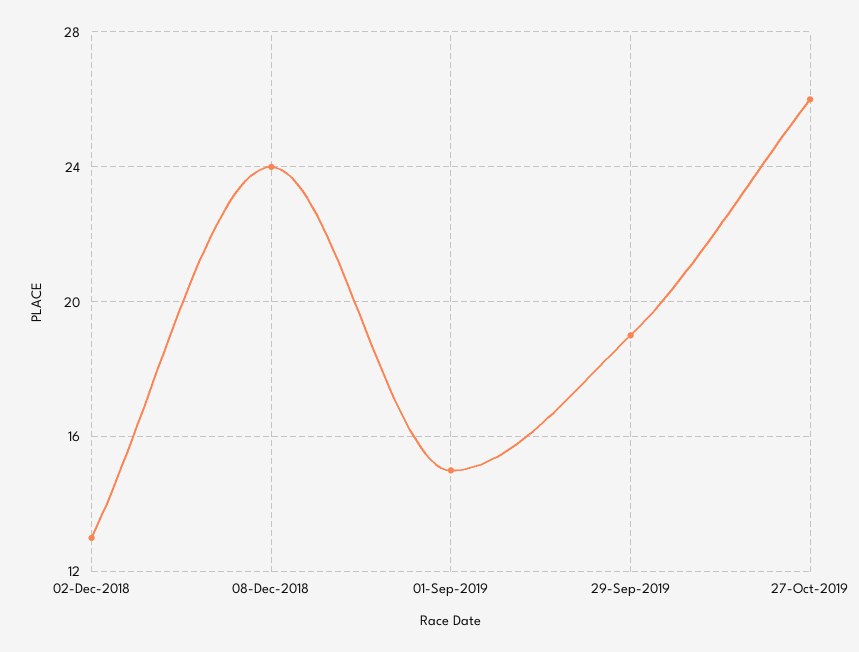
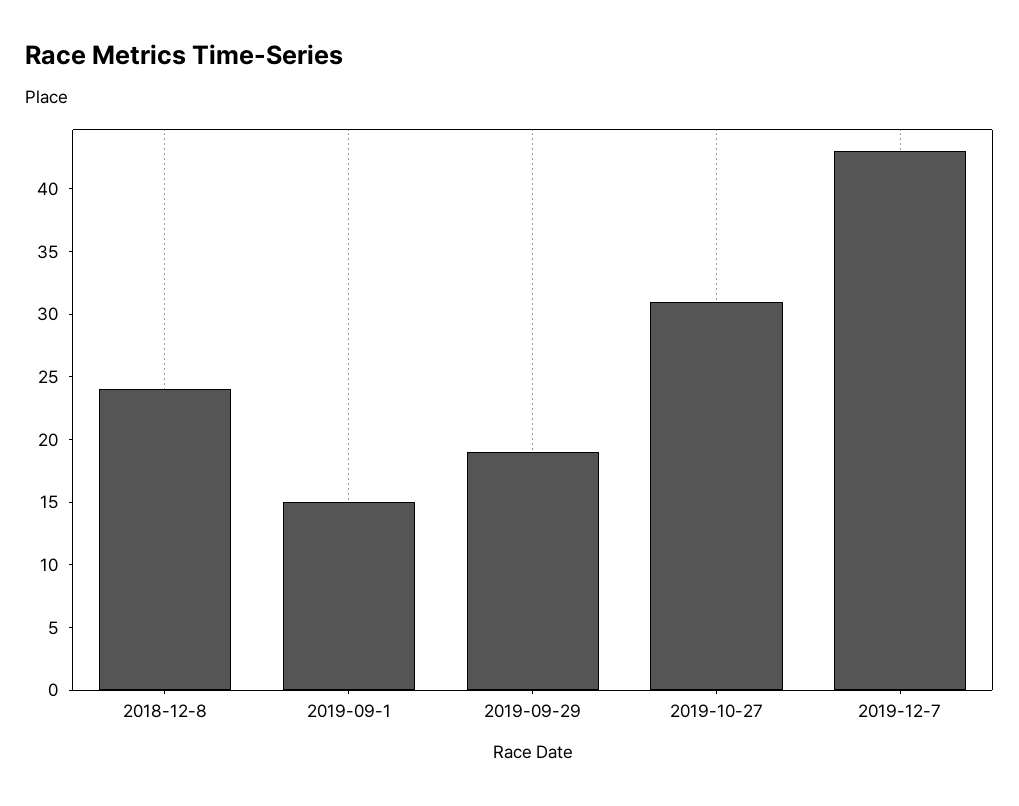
02-Dec-2018: 13 -> none
27-Oct-2019: 26 -> 31
2019-12-7: none -> 43

